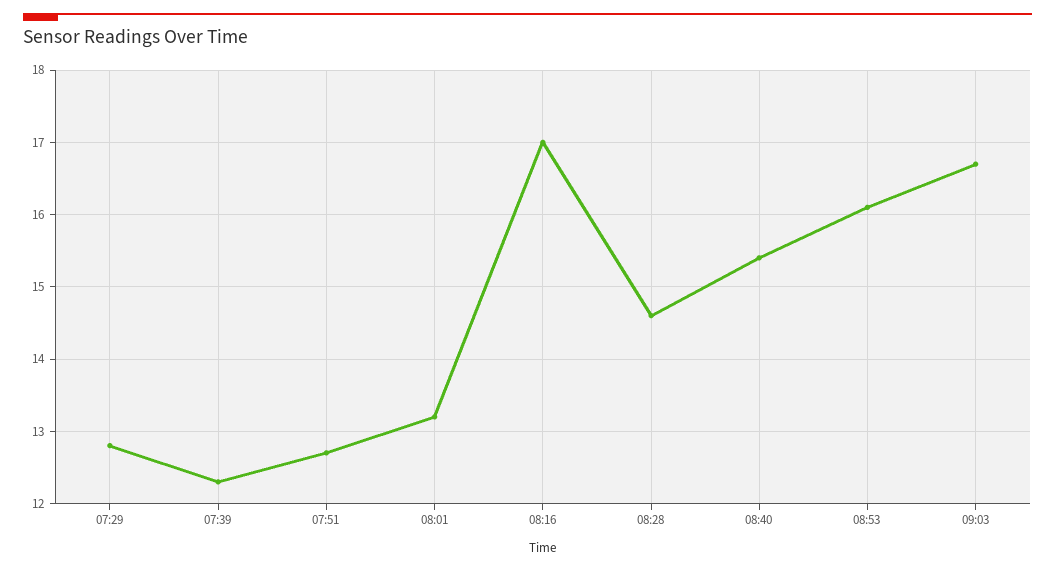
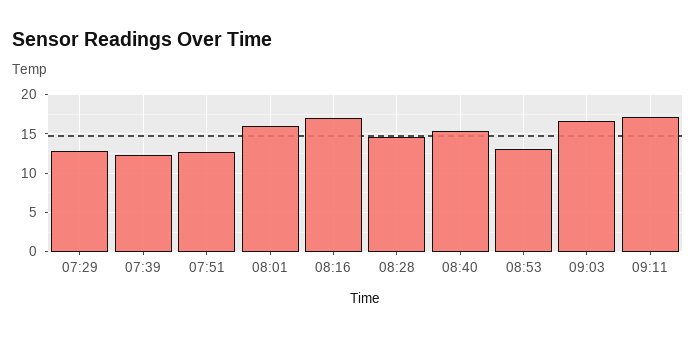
08:01: 13.2 -> 16
08:53: 16.1 -> 13
09:11: none -> 17

